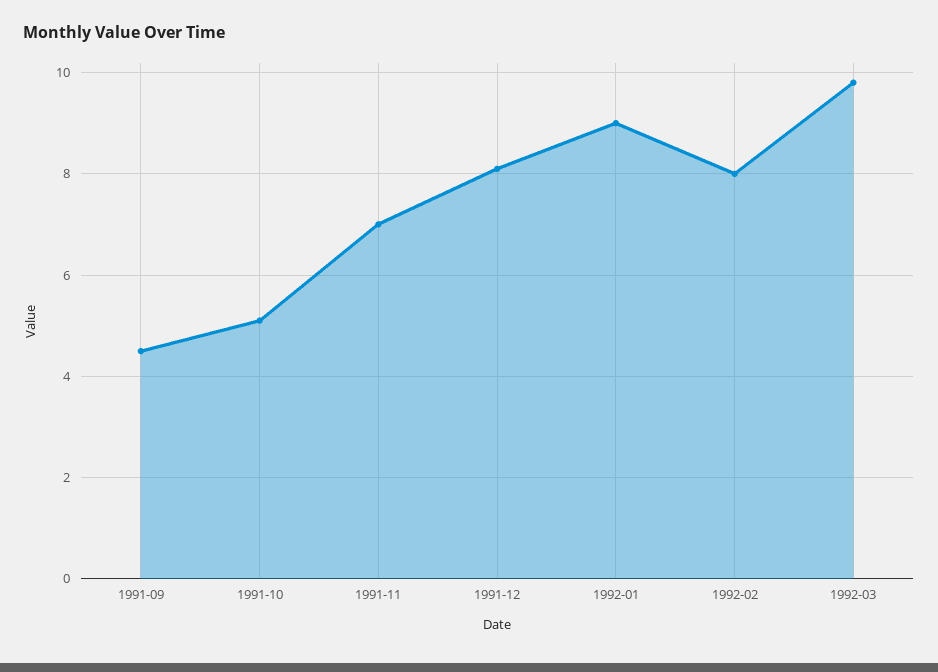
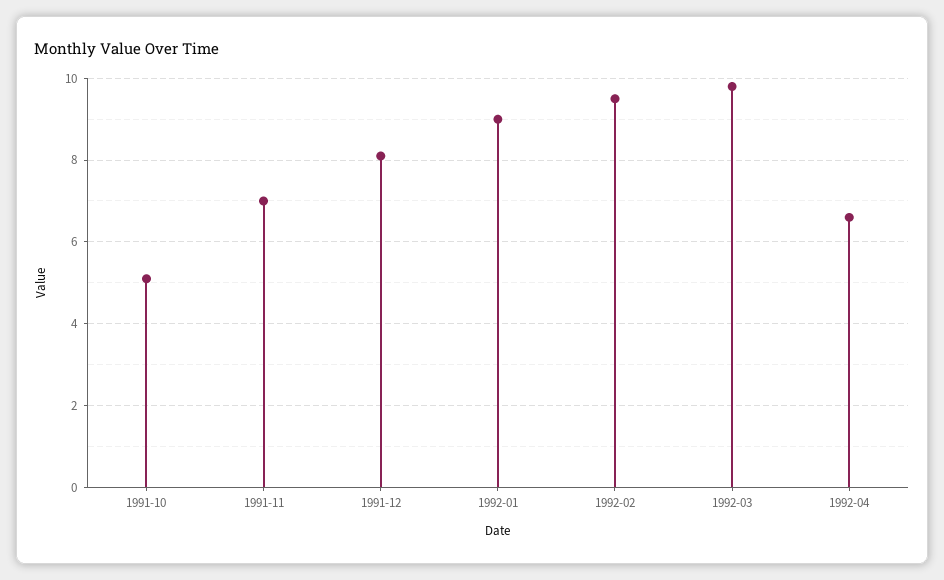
1991-09: 4.5 -> none
1992-02: 8 -> 9.5
1992-04: none -> 6.5

